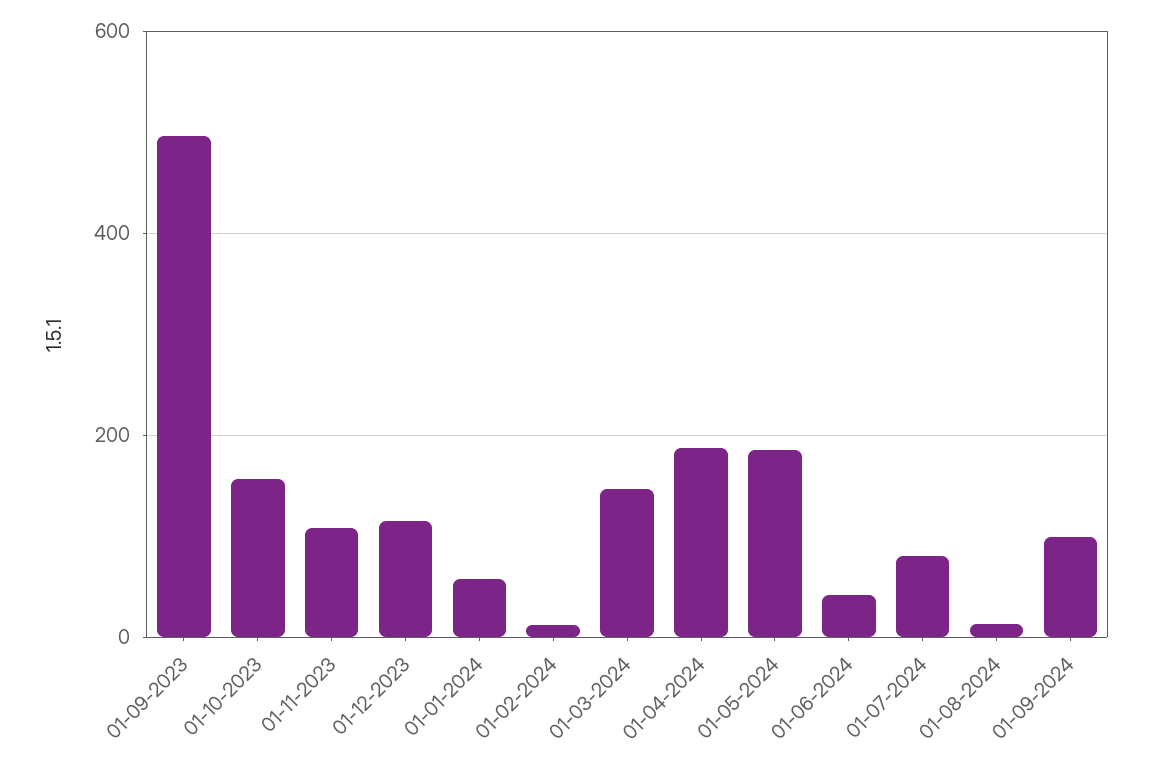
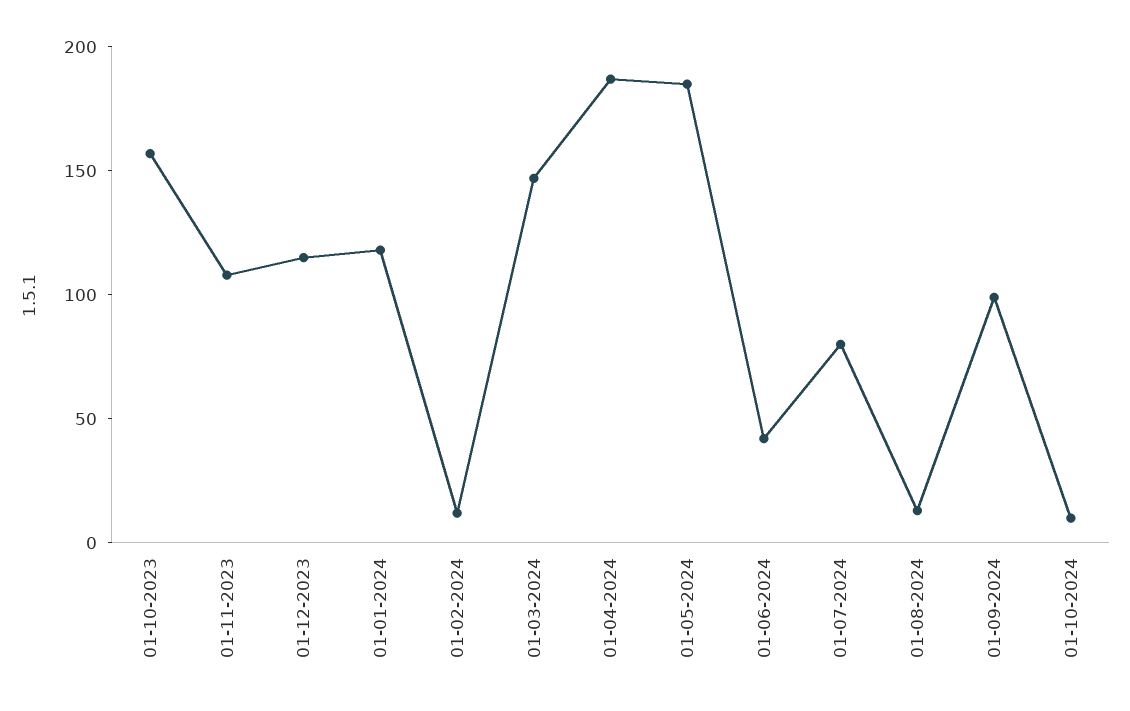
01-09-2023: 500 -> none
01-01-2024: 60 -> 120
01-10-2024: none -> 10

